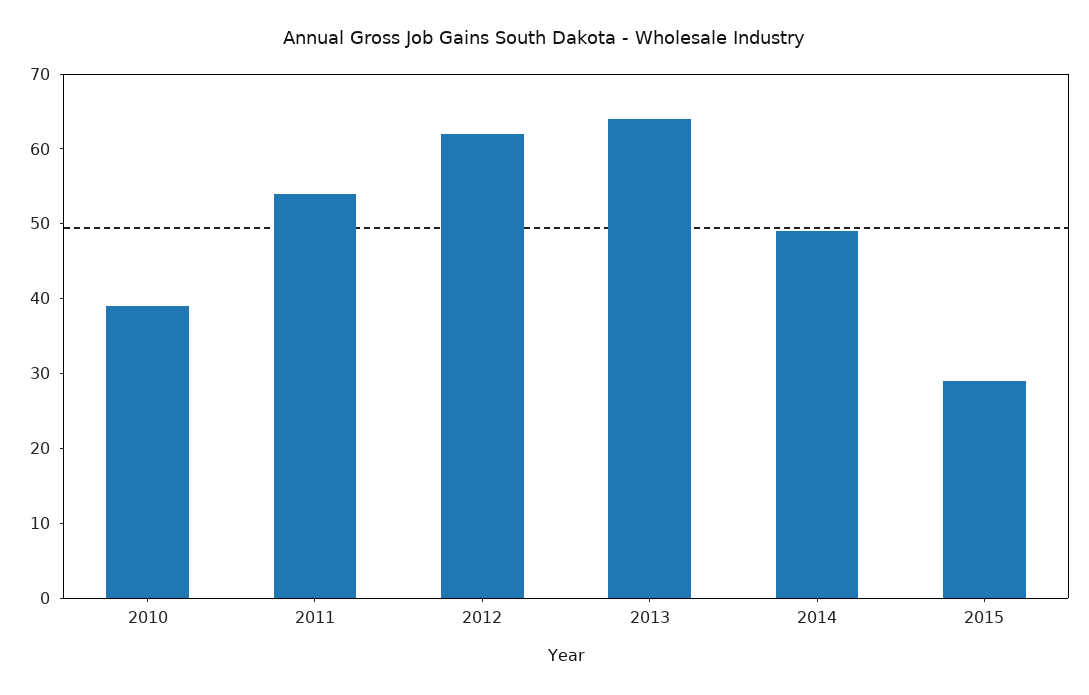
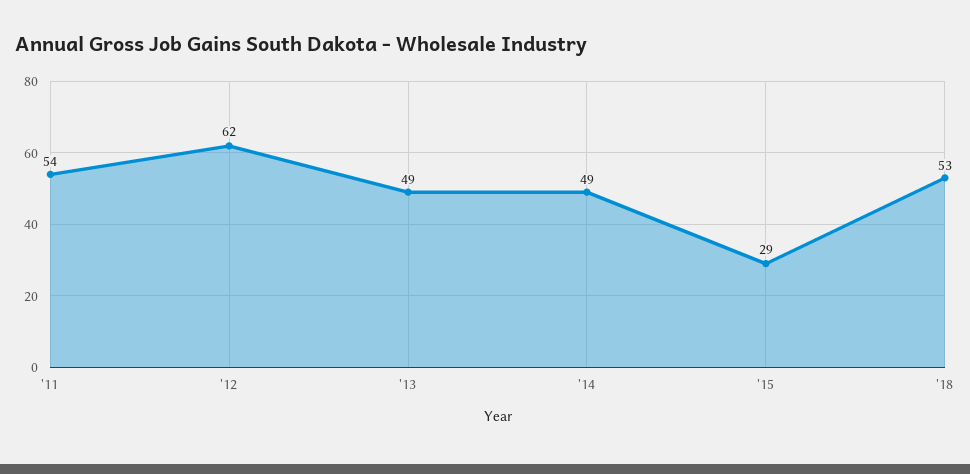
2010: 40 -> none
2013: 65 -> 49
'18: none -> 53

